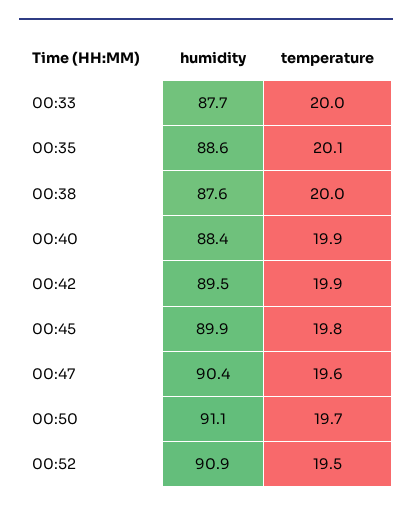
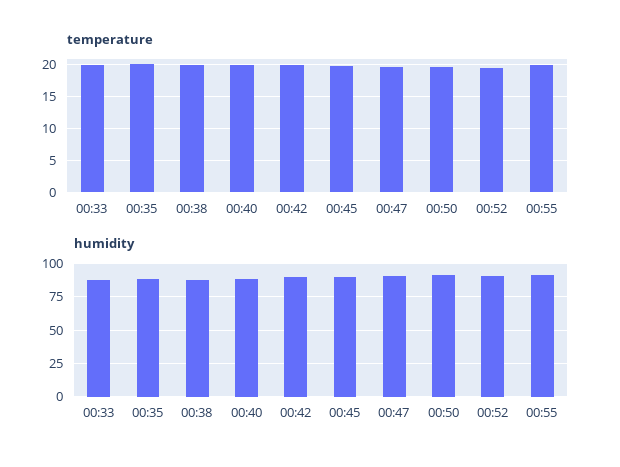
temperature, 00:55: none -> 20
humidity, 00:55: none -> 90

